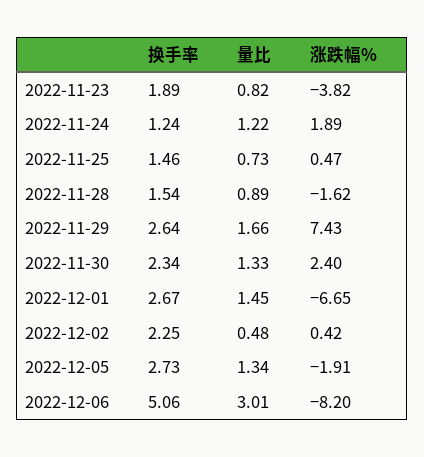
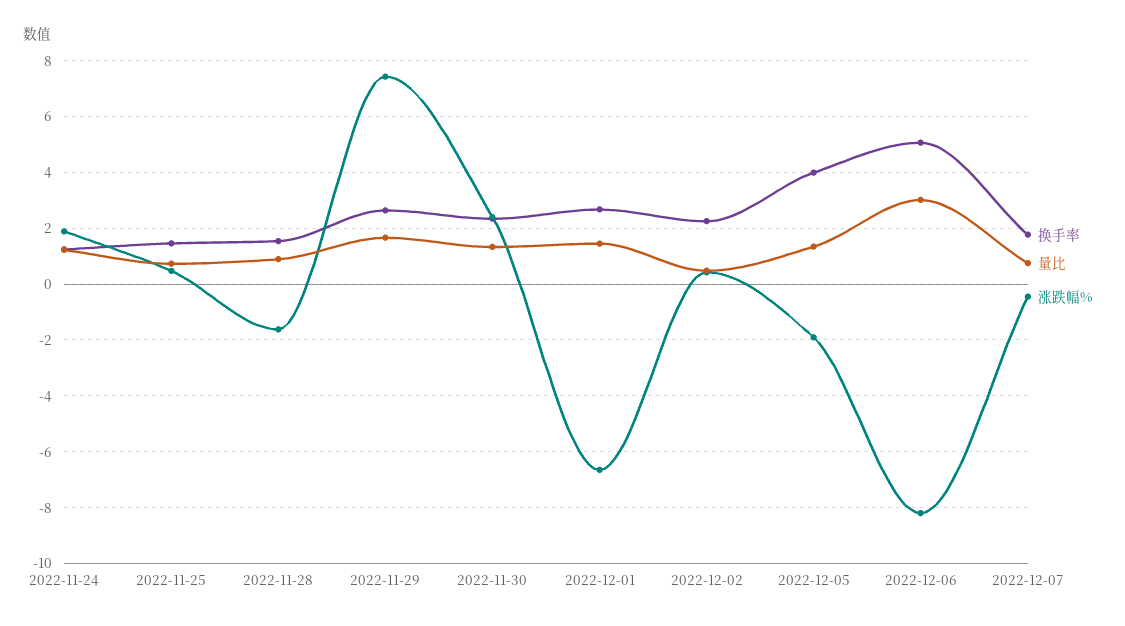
换手率, 2022-11-23: 1.89 -> none
量比, 2022-11-23: 0.82 -> none
涨跌幅%, 2022-11-23: -3.82 -> none
换手率, 2022-12-05: 2.73 -> 4
换手率, 2022-12-07: none -> 1.75
量比, 2022-12-07: none -> 0.75
涨跌幅%, 2022-12-07: none -> -0.5

